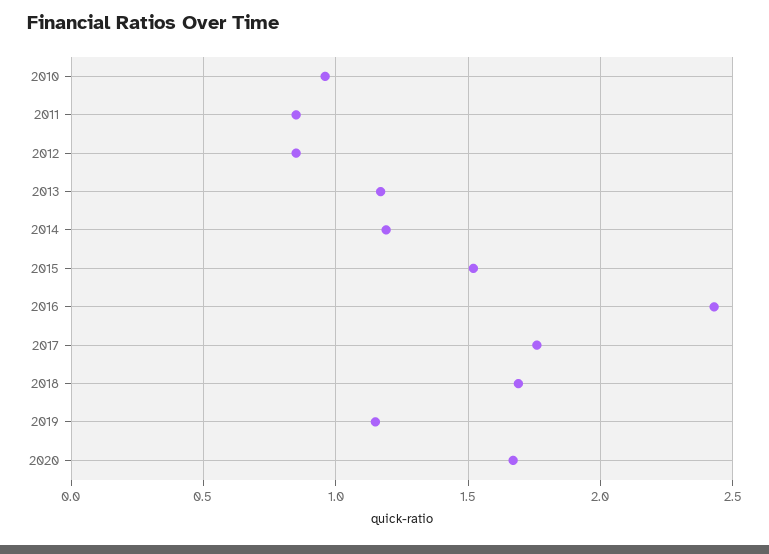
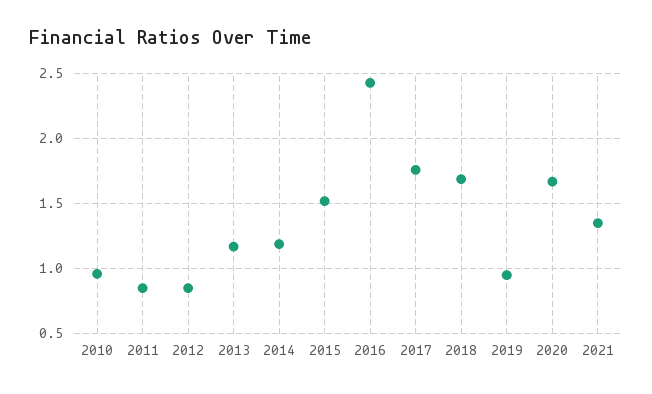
2019: 1.15 -> 0.95
2021: none -> 1.35

